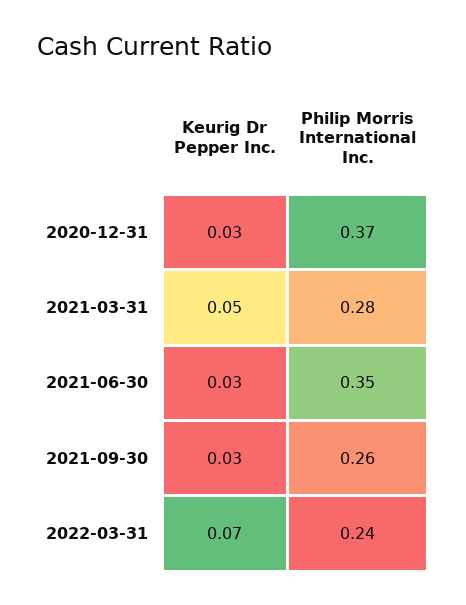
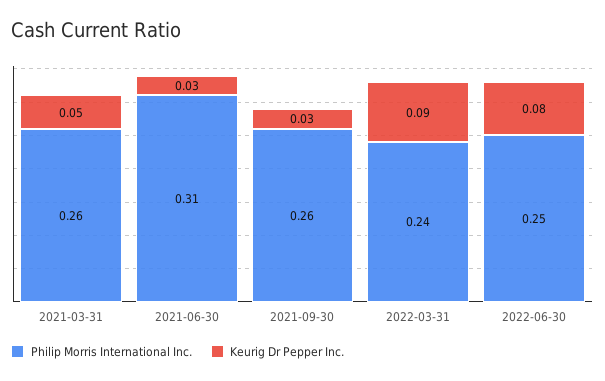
Keurig Dr Pepper Inc., 2020-12-31: 0.03 -> none
Philip Morris International Inc., 2020-12-31: 0.37 -> none
Philip Morris International Inc., 2021-03-31: 0.28 -> 0.26
Philip Morris International Inc., 2021-06-30: 0.35 -> 0.31
Keurig Dr Pepper Inc., 2022-03-31: 0.07 -> 0.09
Philip Morris International Inc., 2022-06-30: none -> 0.25
Keurig Dr Pepper Inc., 2022-06-30: none -> 0.08

